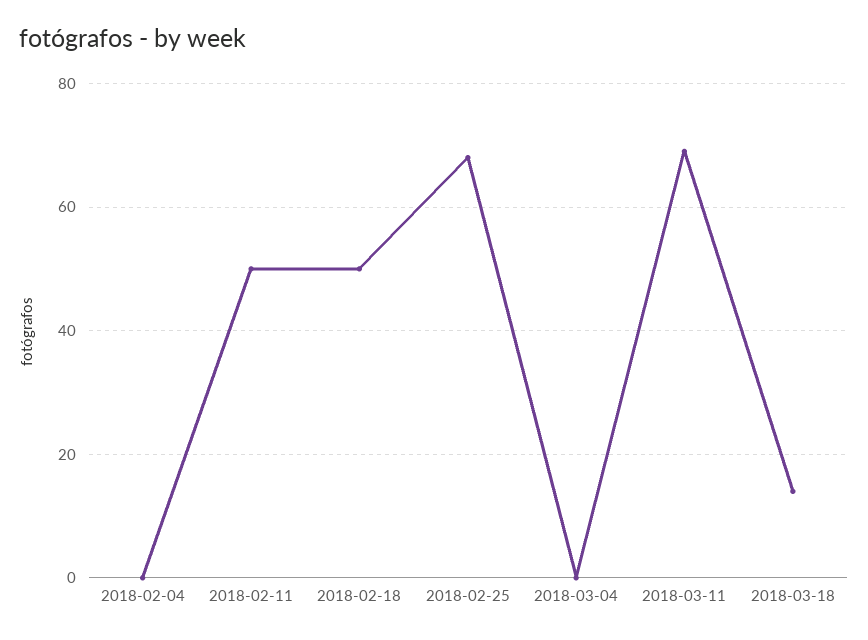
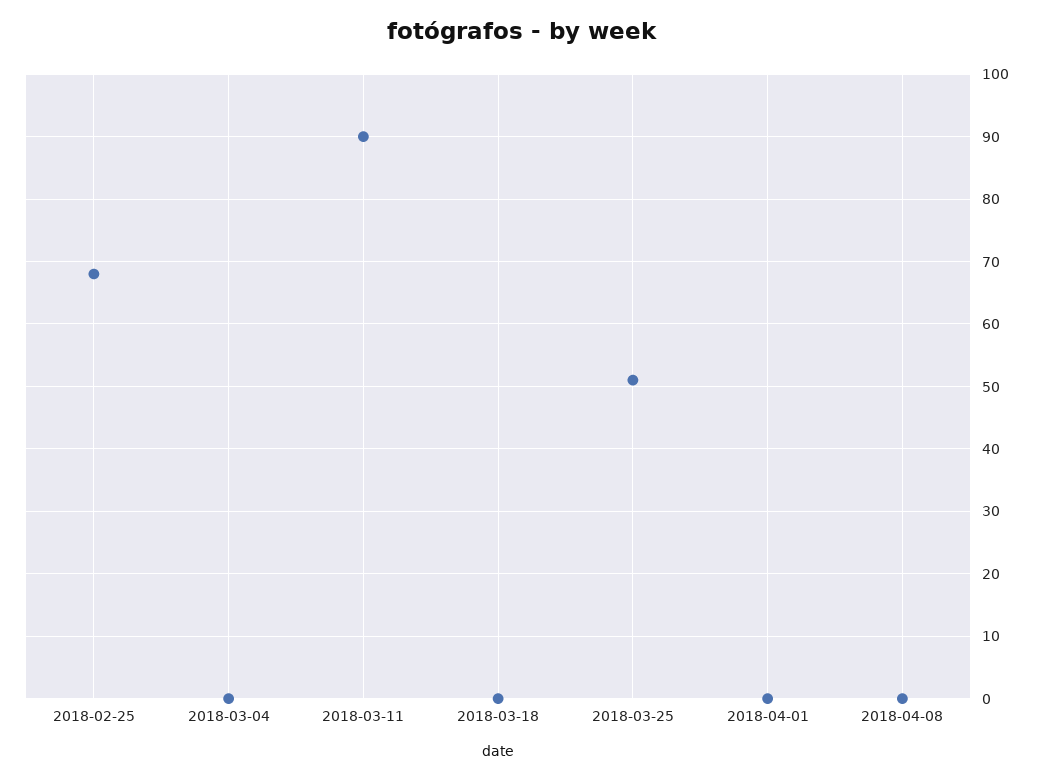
2018-02-04: 0 -> none
2018-02-11: 50 -> none
2018-02-18: 50 -> none
2018-03-11: 70 -> 90
2018-03-18: 15 -> 0
2018-03-25: none -> 51
2018-04-01: none -> 0
2018-04-08: none -> 0

